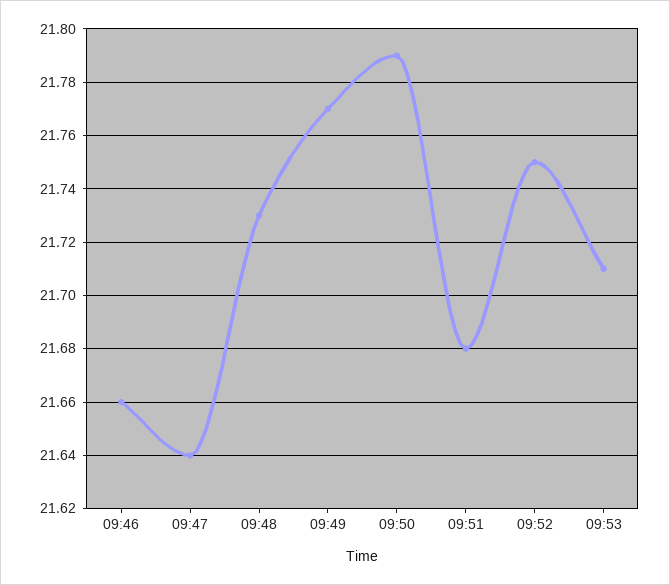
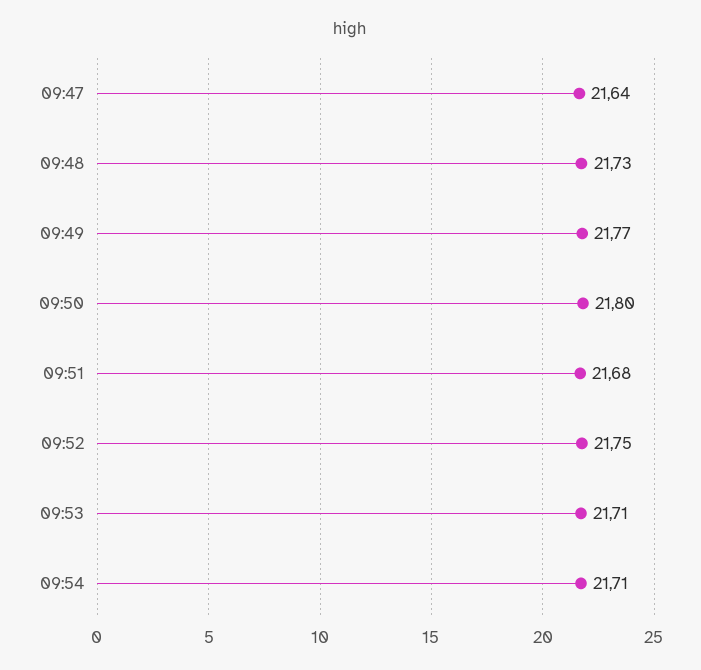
09:46: 21.66 -> none
09:50: 21.79 -> 21.8
09:54: none -> 21.71

